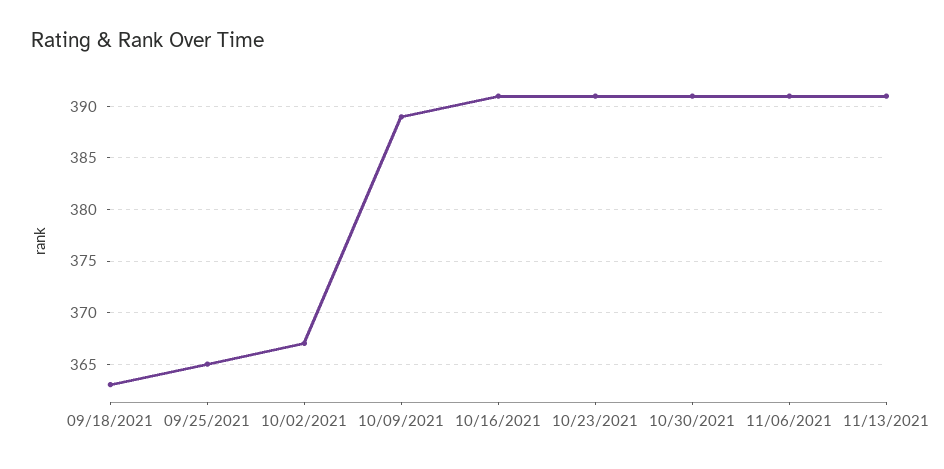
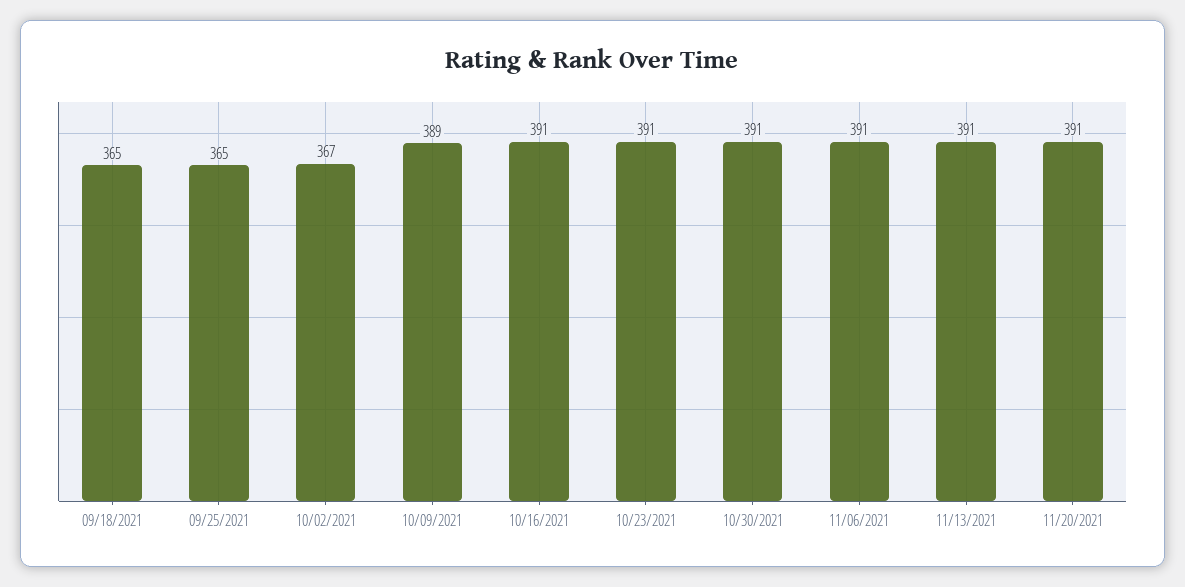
09/18/2021: 363 -> 365
11/20/2021: none -> 391

